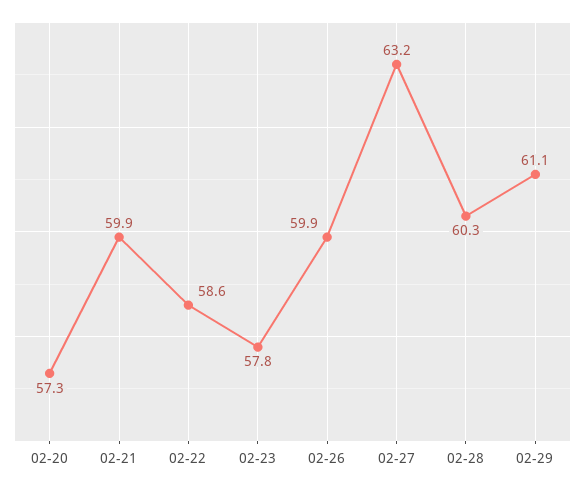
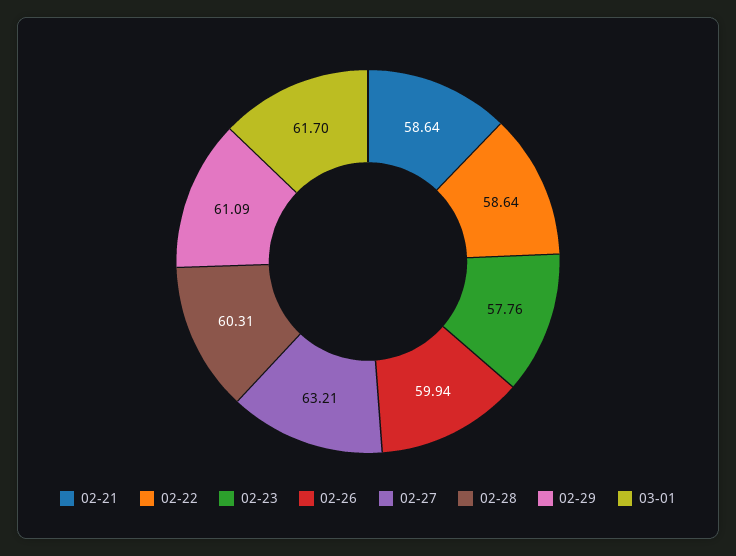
02-20: 57.3 -> none
02-21: 59.9 -> 58.64
03-01: none -> 61.7

